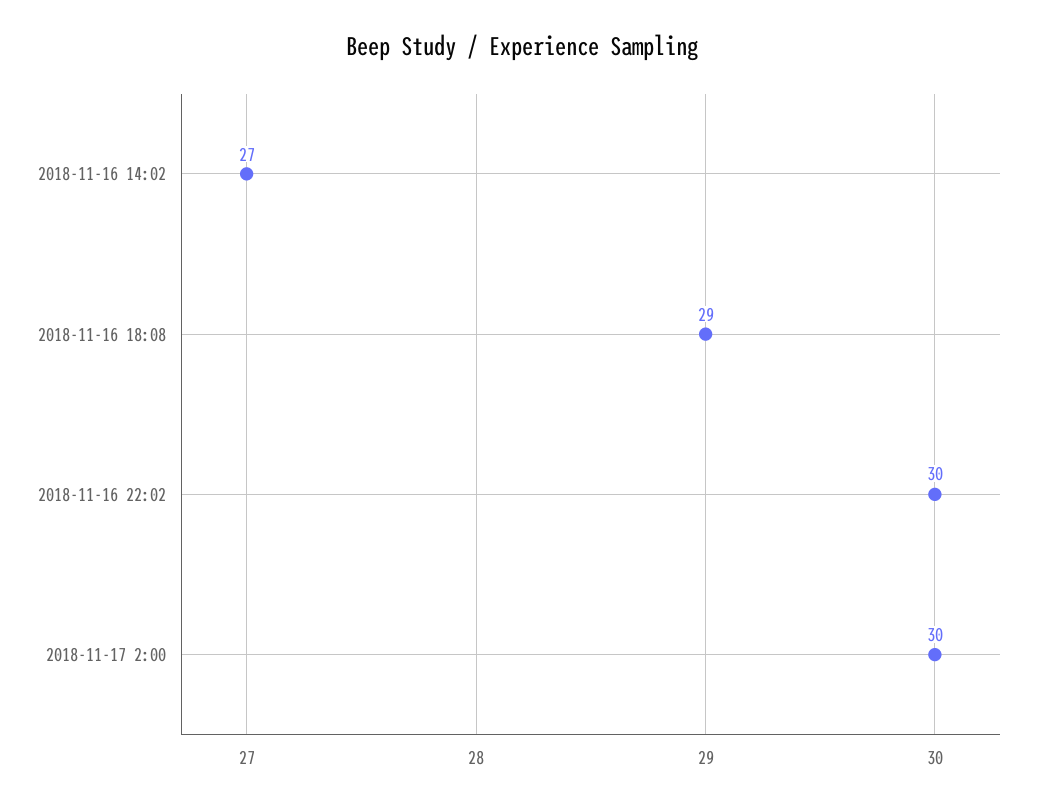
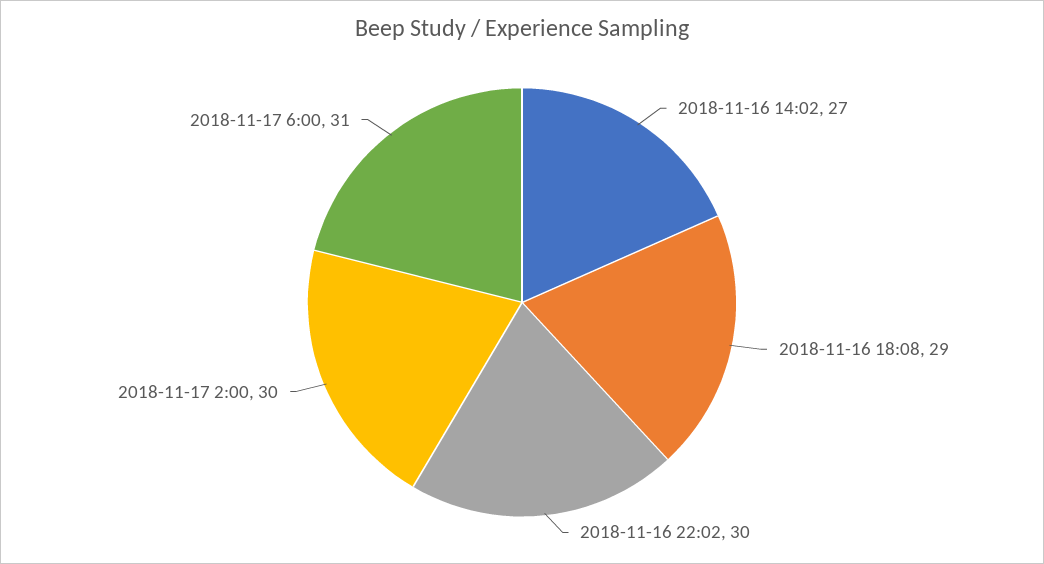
2018-11-17 6:00: none -> 31

